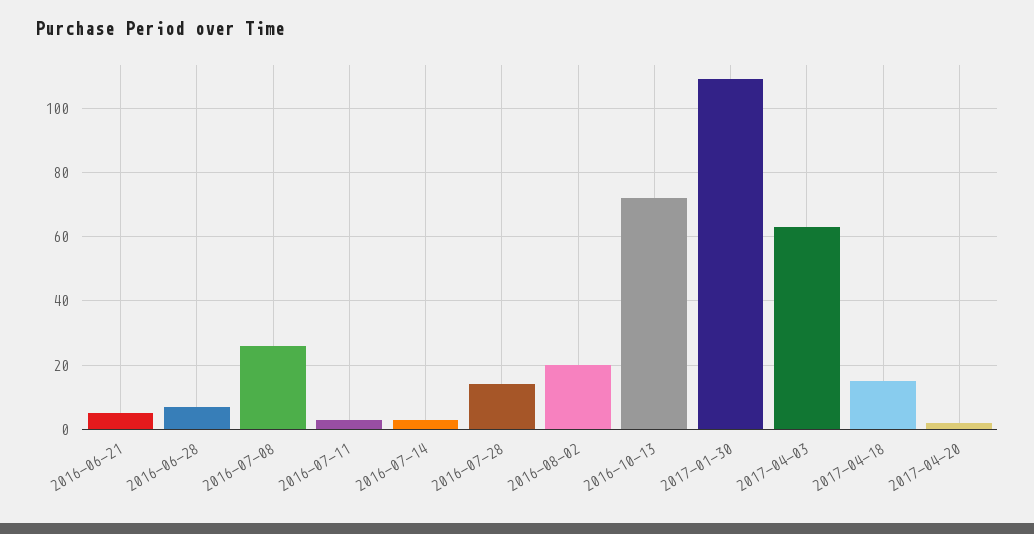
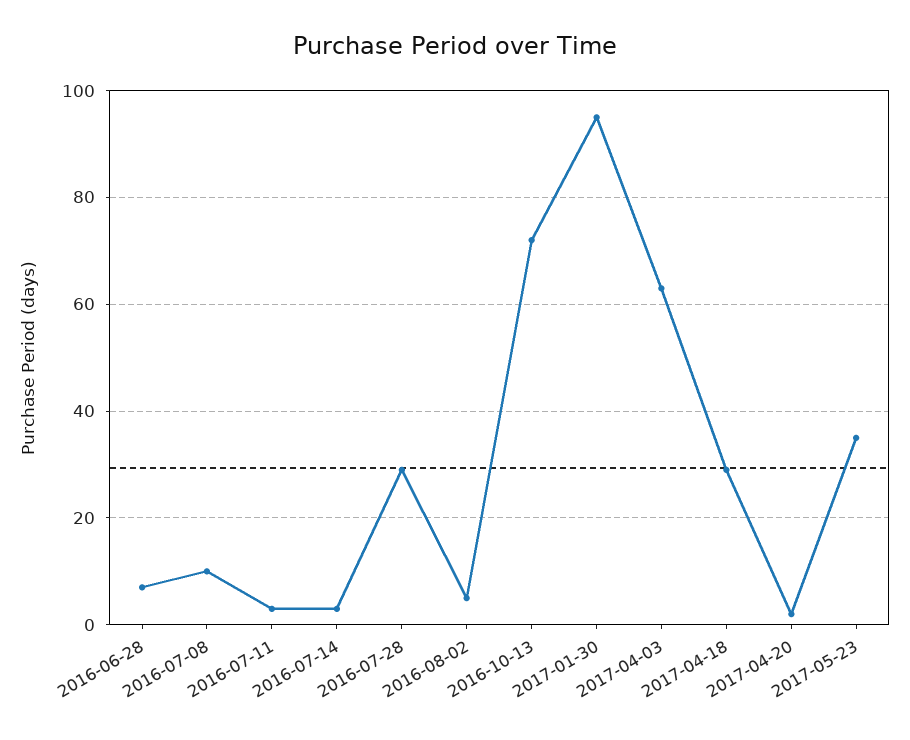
2016-06-21: 5 -> none
2016-07-08: 25 -> 10
2016-07-28: 15 -> 30
2016-08-02: 20 -> 5
2017-01-30: 110 -> 95
2017-04-18: 15 -> 30
2017-05-23: none -> 35

